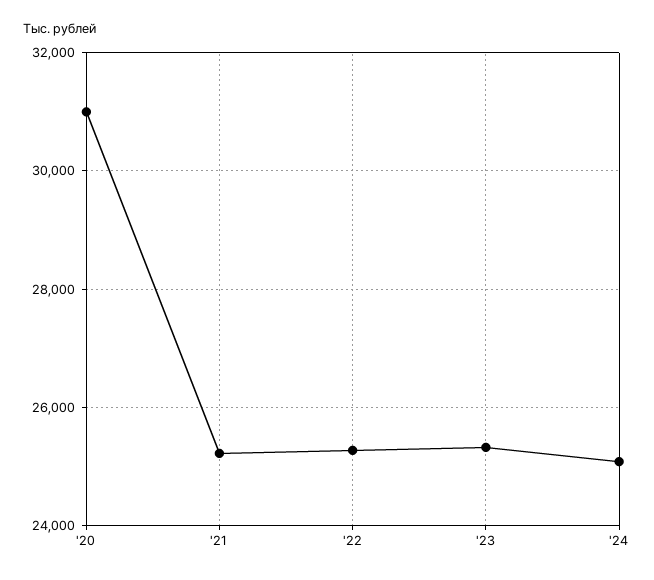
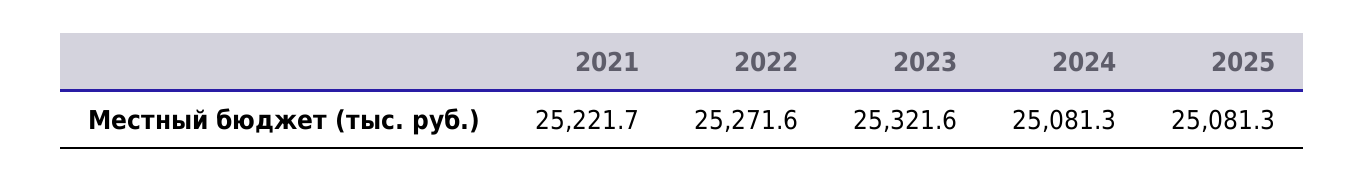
'20: 31000 -> none
2025: none -> 25081.3

